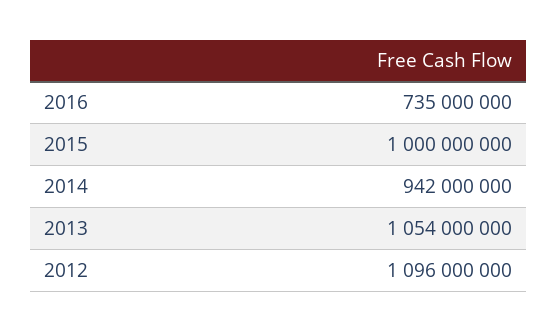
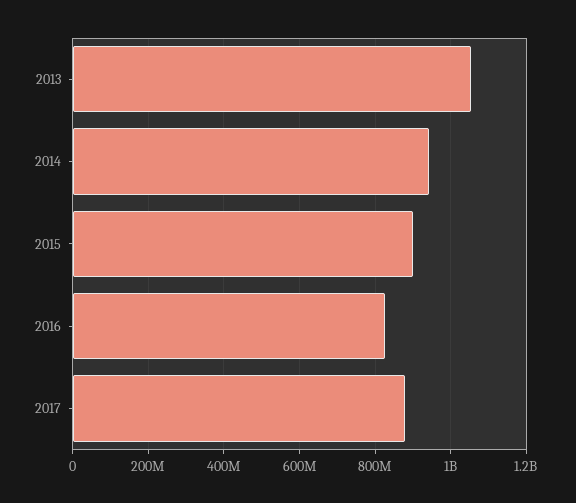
2016: 735000000 -> 820000000
2015: 1000000000 -> 900000000
2012: 1096000000 -> none
2017: none -> 880000000

